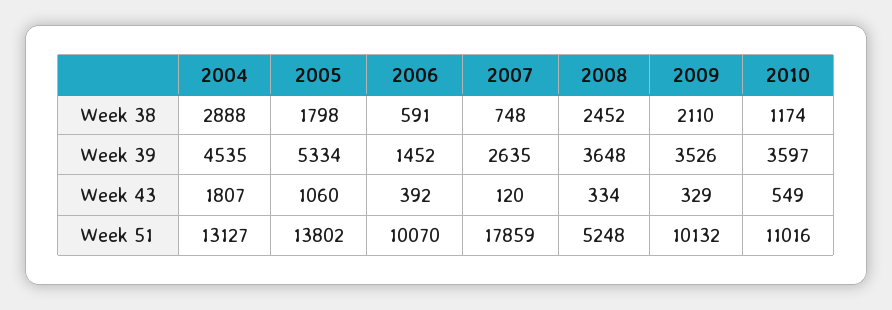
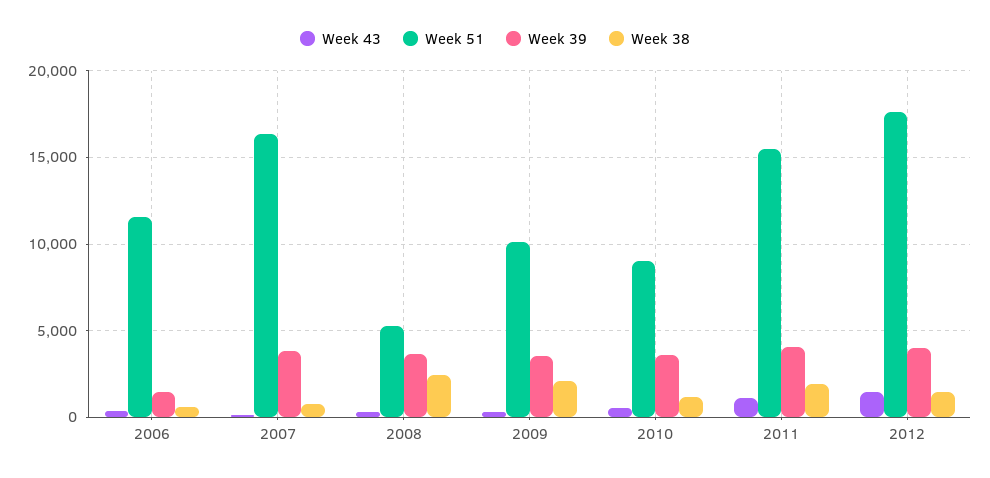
Week 38, 2004: 2888 -> none
Week 38, 2005: 1798 -> none
Week 39, 2004: 4535 -> none
Week 39, 2005: 5334 -> none
Week 39, 2007: 2635 -> 4000
Week 43, 2004: 1807 -> none
Week 43, 2005: 1060 -> none
Week 51, 2004: 13127 -> none
Week 51, 2005: 13802 -> none
Week 51, 2006: 10070 -> 11500
Week 51, 2007: 17859 -> 16500
Week 51, 2010: 11016 -> 9000
Week 43, 2011: none -> 1000
Week 51, 2011: none -> 15500
Week 39, 2011: none -> 4000
Week 38, 2011: none -> 2000
Week 43, 2012: none -> 1500
Week 51, 2012: none -> 17500
Week 39, 2012: none -> 4000
Week 38, 2012: none -> 1500

